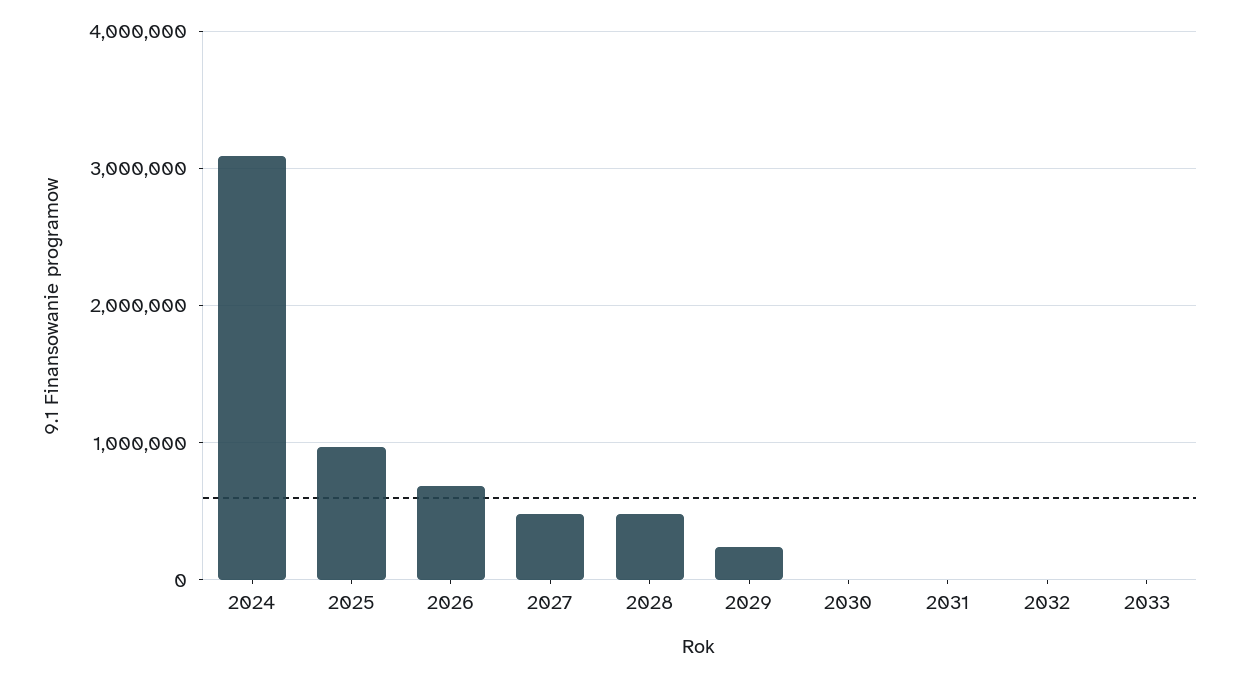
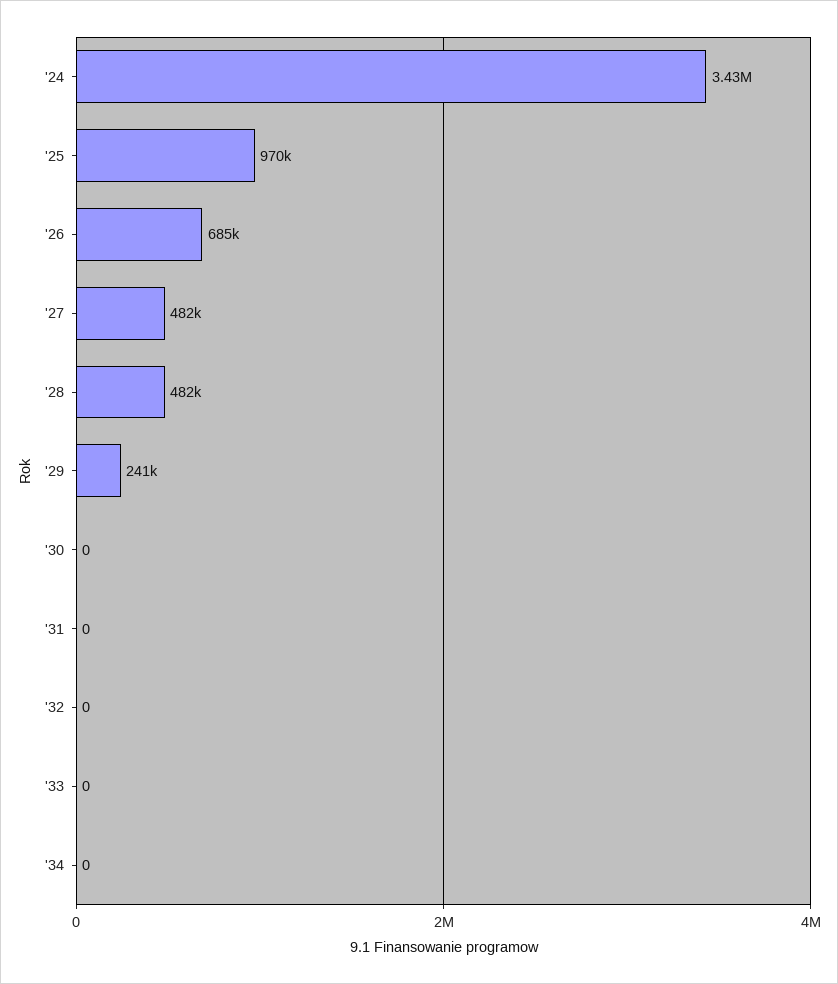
2024: 3100000 -> 3430000
'34: none -> 0

